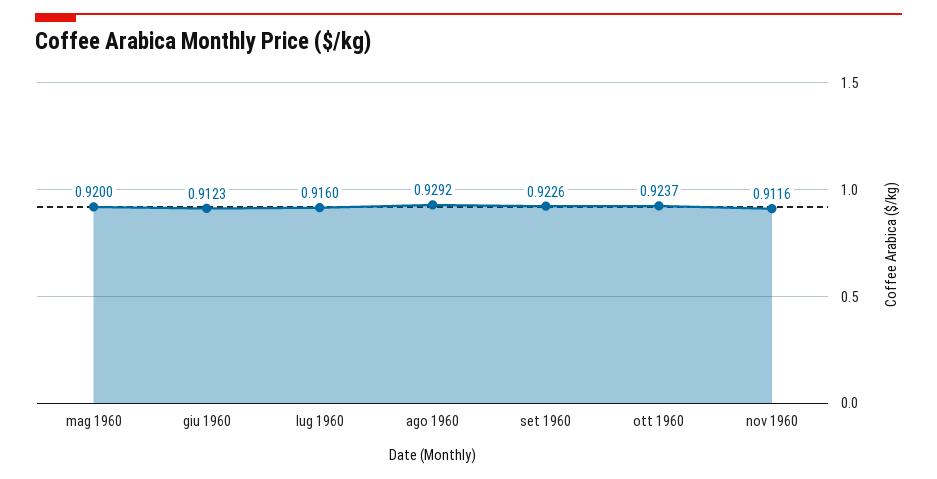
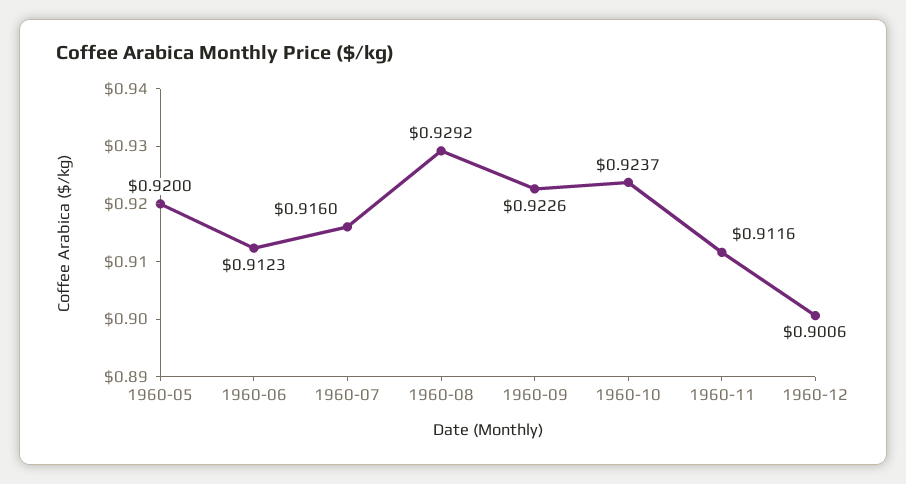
1960-12: none -> 0.9006

